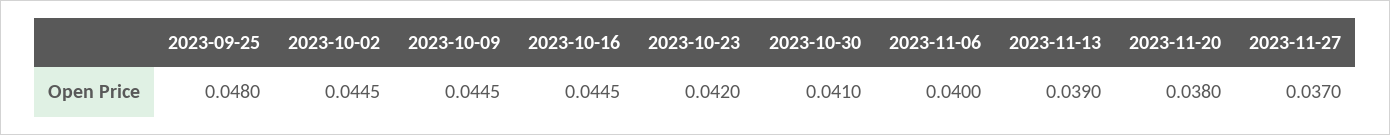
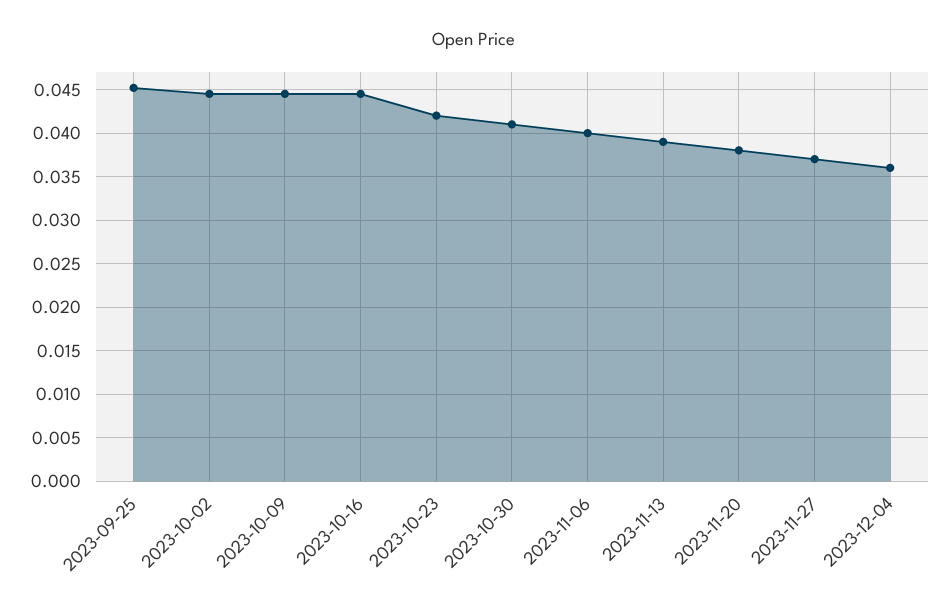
2023-09-25: 0.048 -> 0.045
2023-12-04: none -> 0.036

